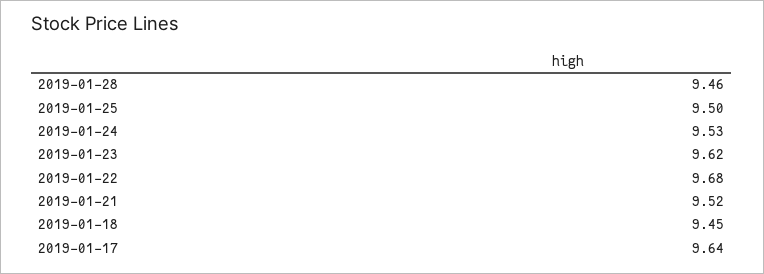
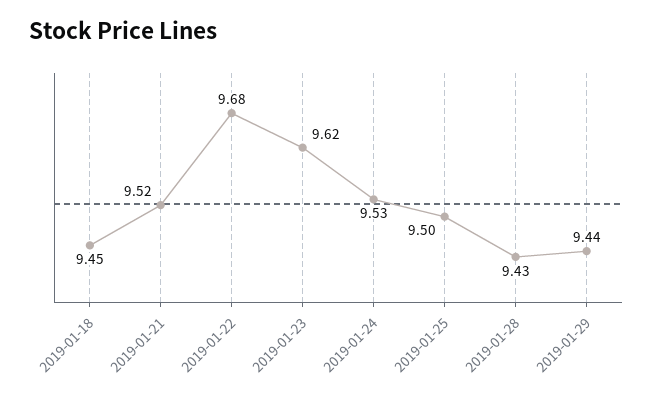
2019-01-28: 9.46 -> 9.43
2019-01-17: 9.64 -> none
2019-01-29: none -> 9.44

